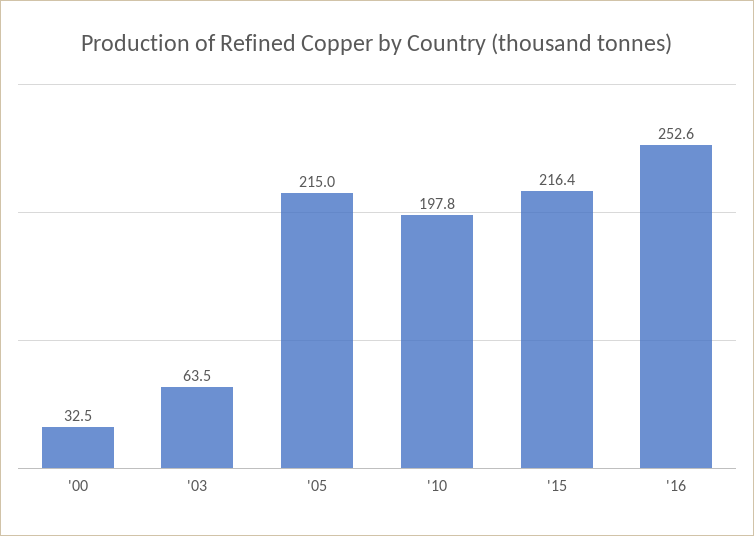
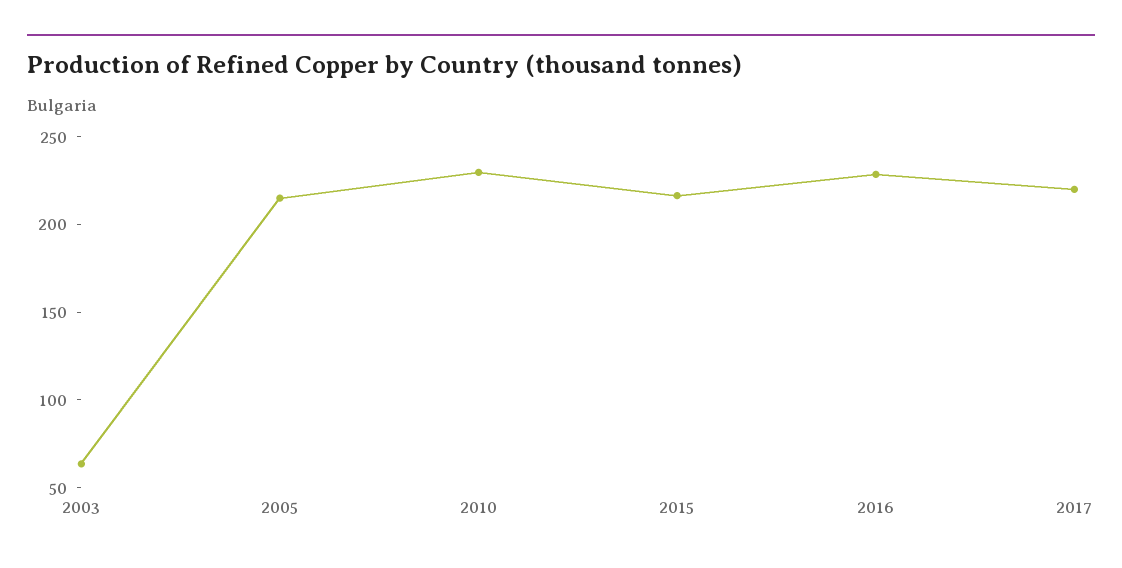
'00: 32.5 -> none
'10: 197.8 -> 230
'16: 252.6 -> 230
2017: none -> 220

